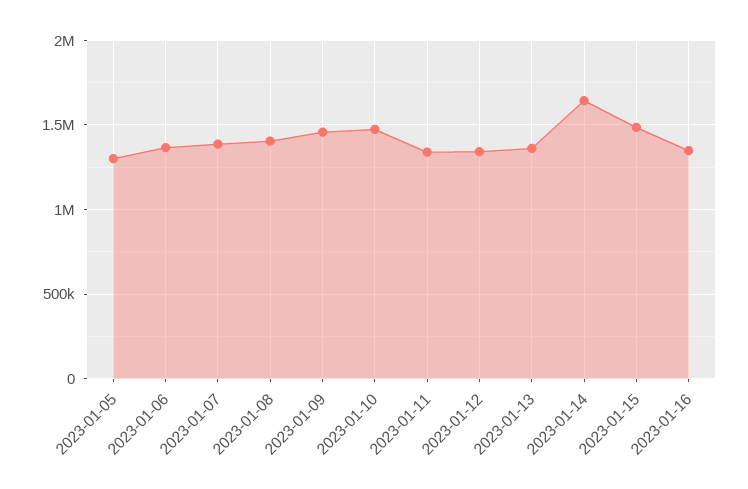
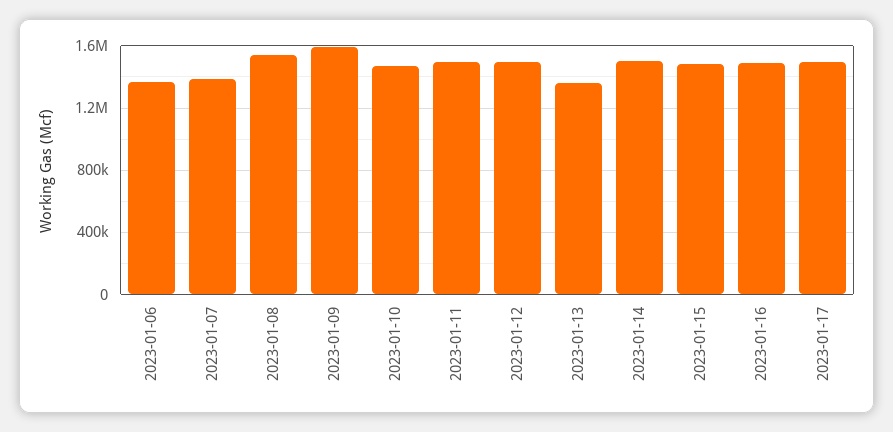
2023-01-05: 1300000 -> none
2023-01-08: 1400000 -> 1550000
2023-01-09: 1450000 -> 1600000
2023-01-11: 1350000 -> 1500000
2023-01-12: 1350000 -> 1500000
2023-01-14: 1650000 -> 1500000
2023-01-16: 1350000 -> 1500000
2023-01-17: none -> 1500000

